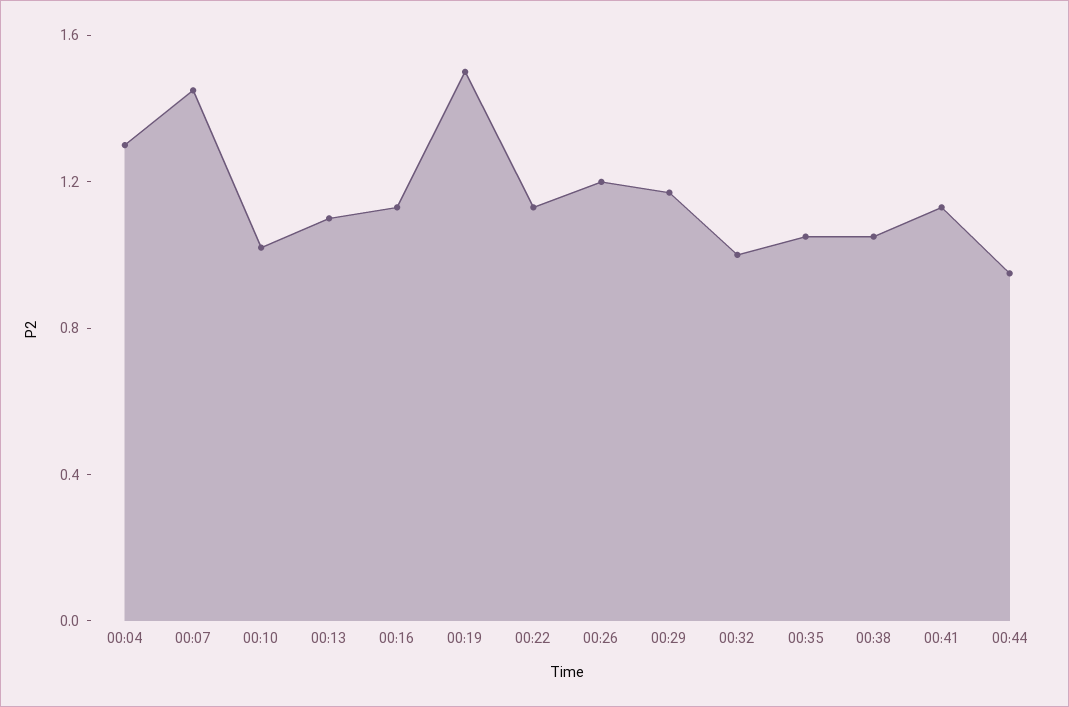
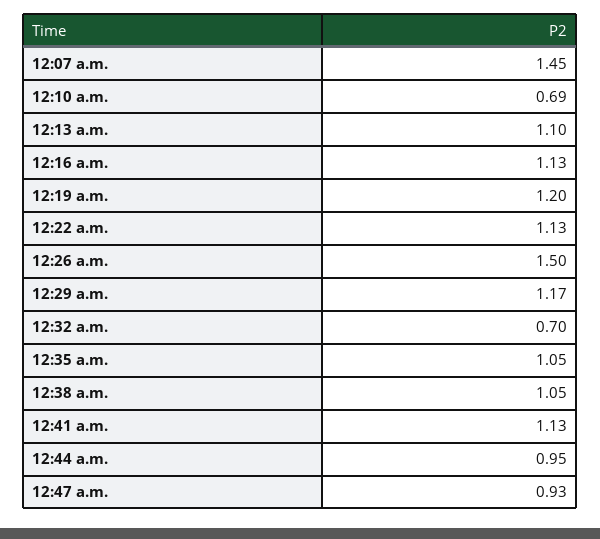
00:04: 1.3 -> none
00:10: 1 -> 0.69
00:19: 1.5 -> 1.2
00:26: 1.2 -> 1.5
00:32: 1 -> 0.7
12:47 a.m.: none -> 0.93

